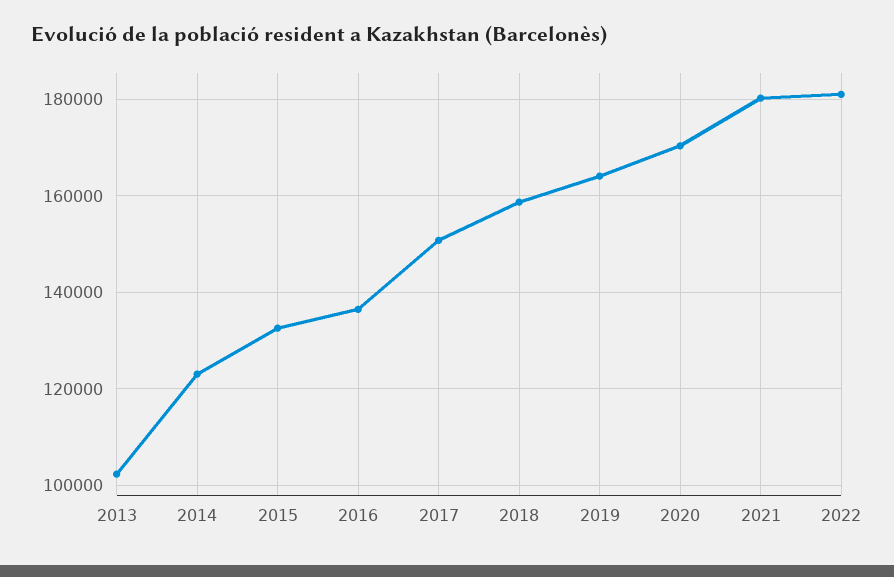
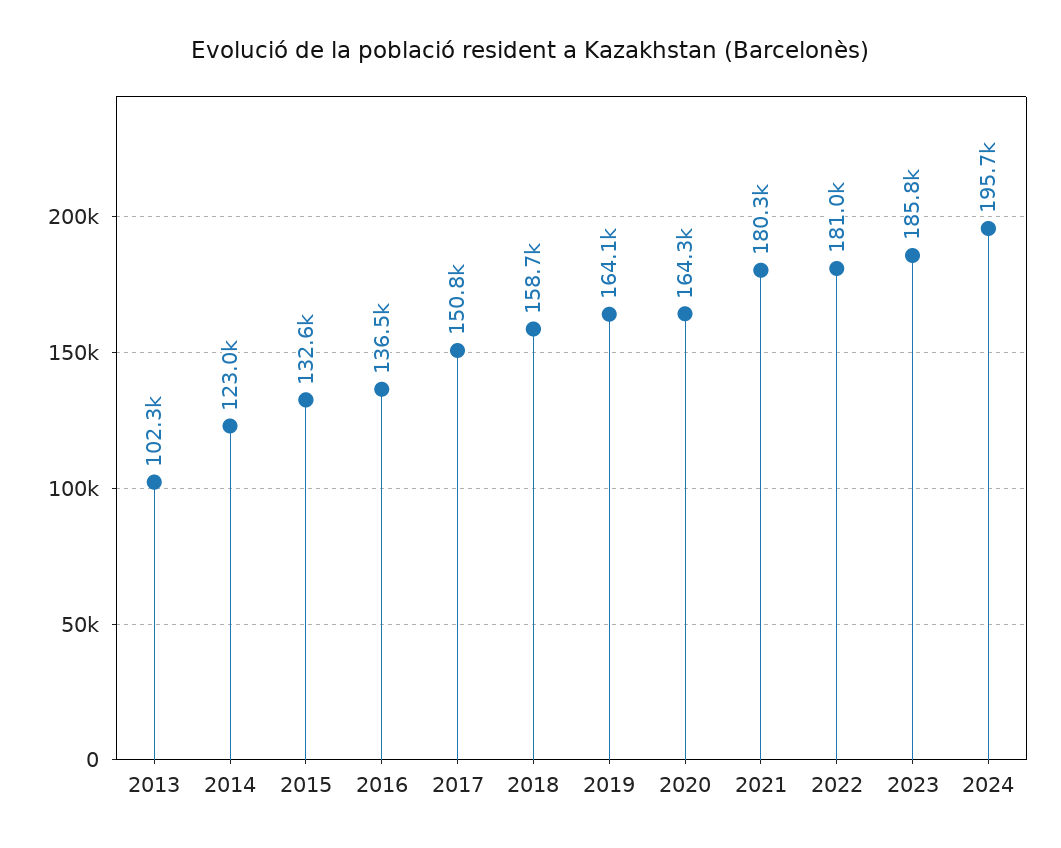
2020: 170000 -> 164300
2023: none -> 185800
2024: none -> 195700

